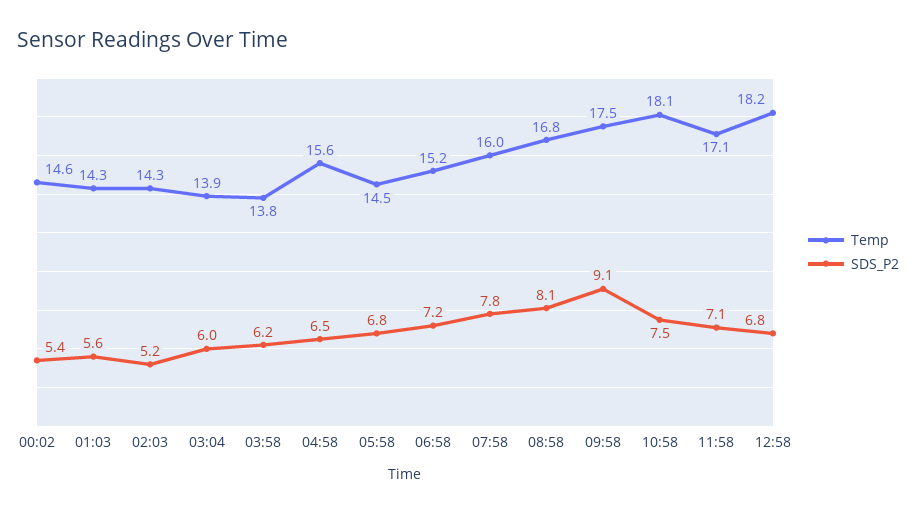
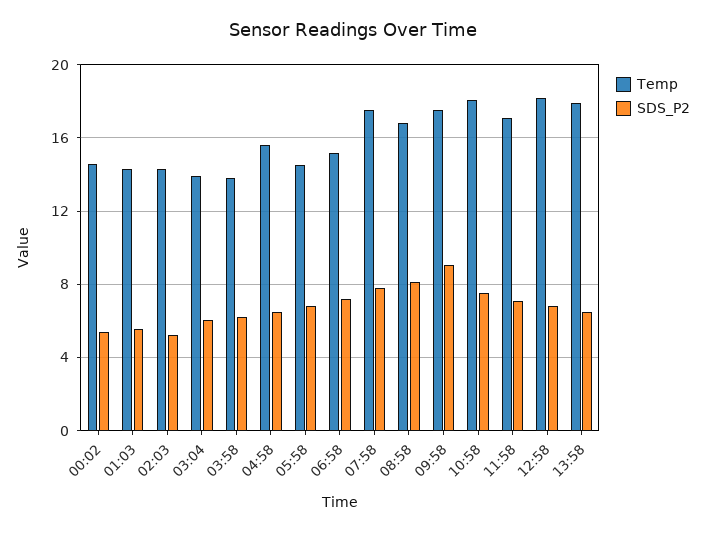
Temp, 07:58: 16 -> 17.5
Temp, 13:58: none -> 18
SDS_P2, 13:58: none -> 6.5

